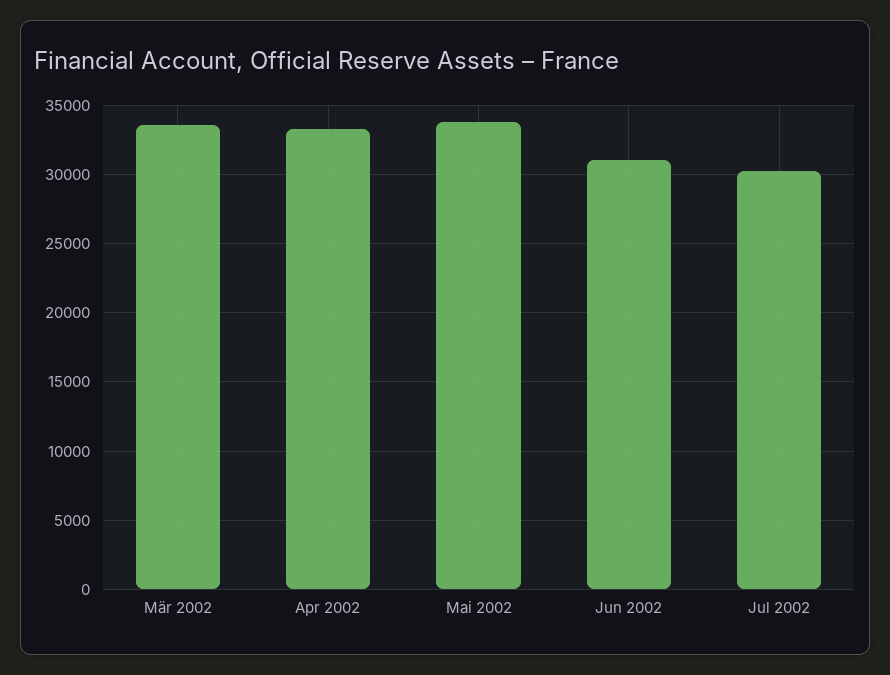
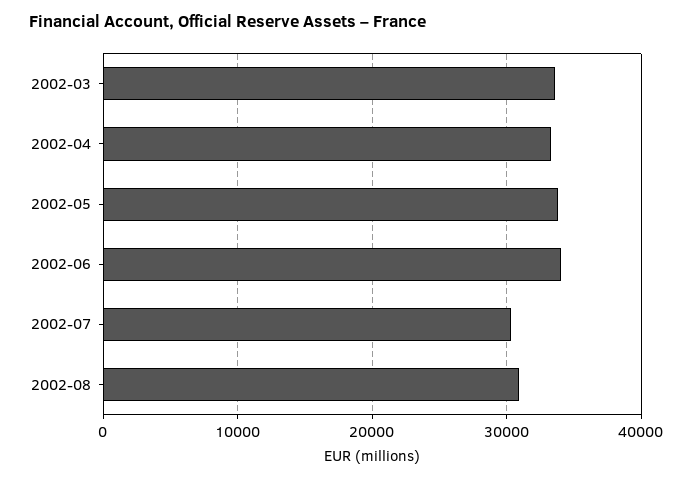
Jun 2002: 31000 -> 34000
2002-08: none -> 31000

